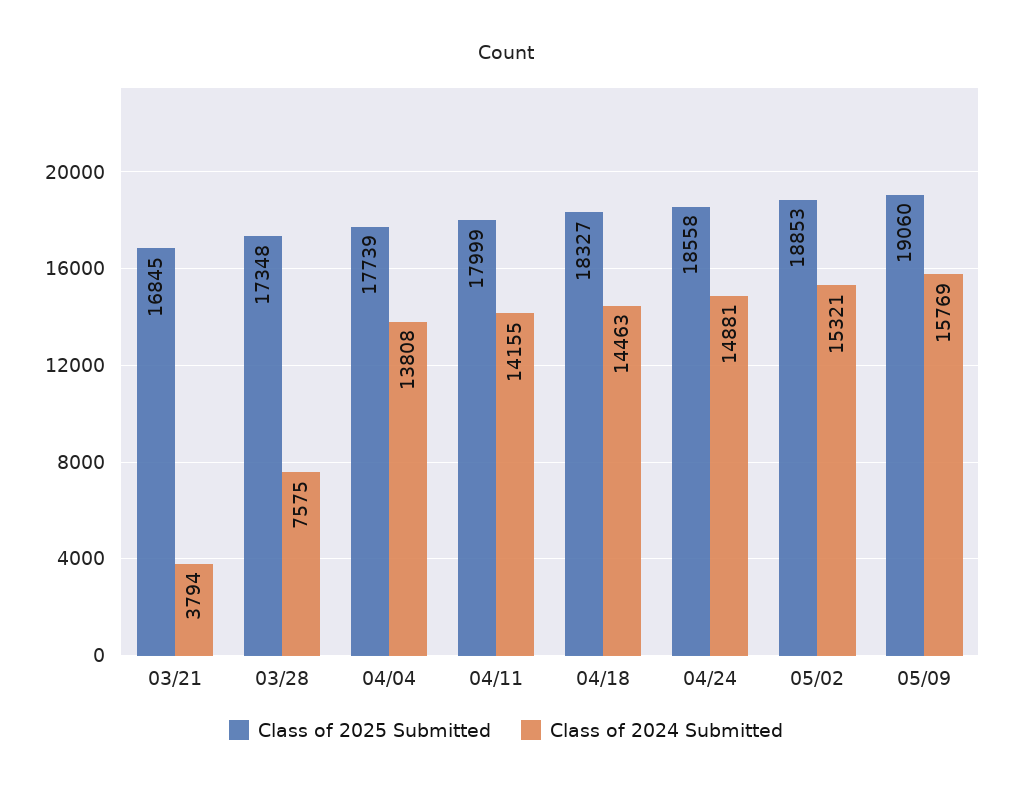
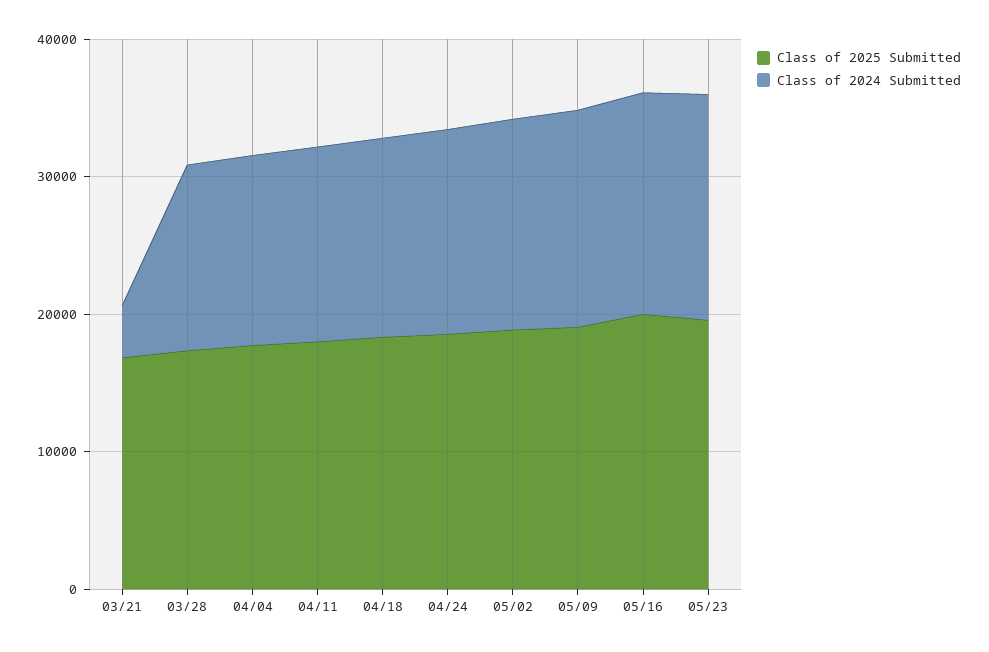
Class of 2024 Submitted, 03/28: 7575 -> 14000
Class of 2025 Submitted, 05/16: none -> 20000
Class of 2024 Submitted, 05/16: none -> 16000
Class of 2025 Submitted, 05/23: none -> 20000
Class of 2024 Submitted, 05/23: none -> 16000

